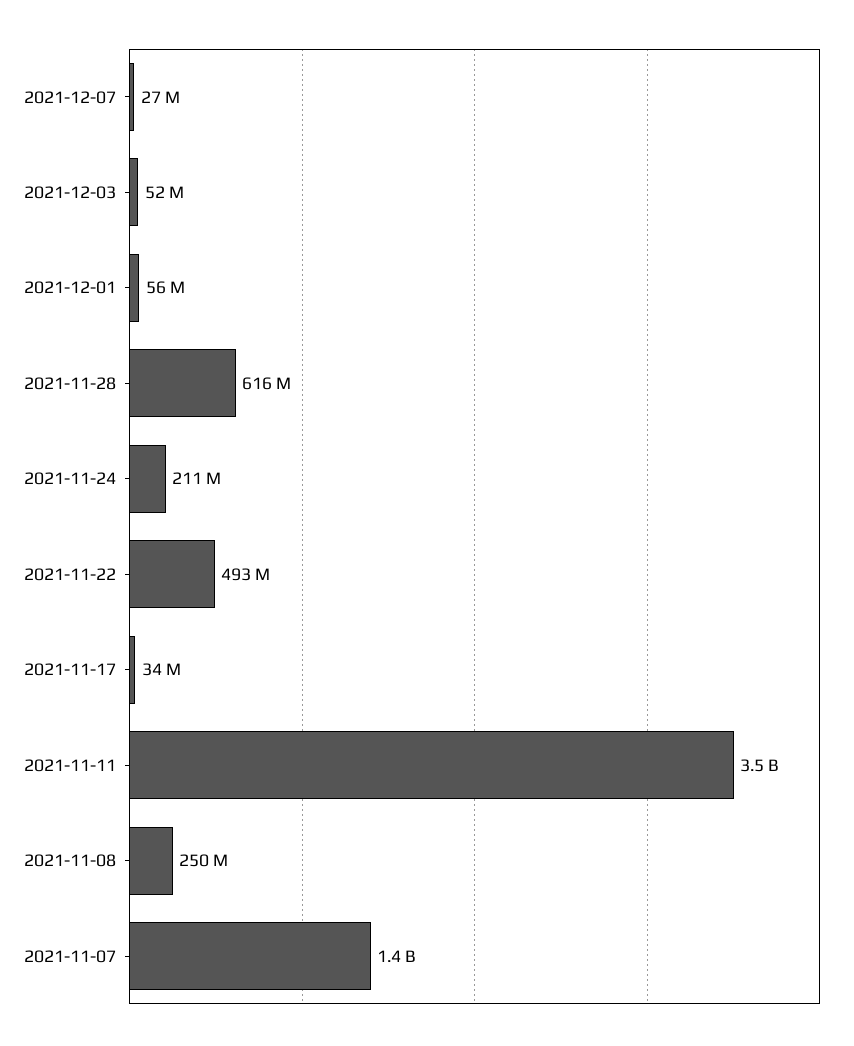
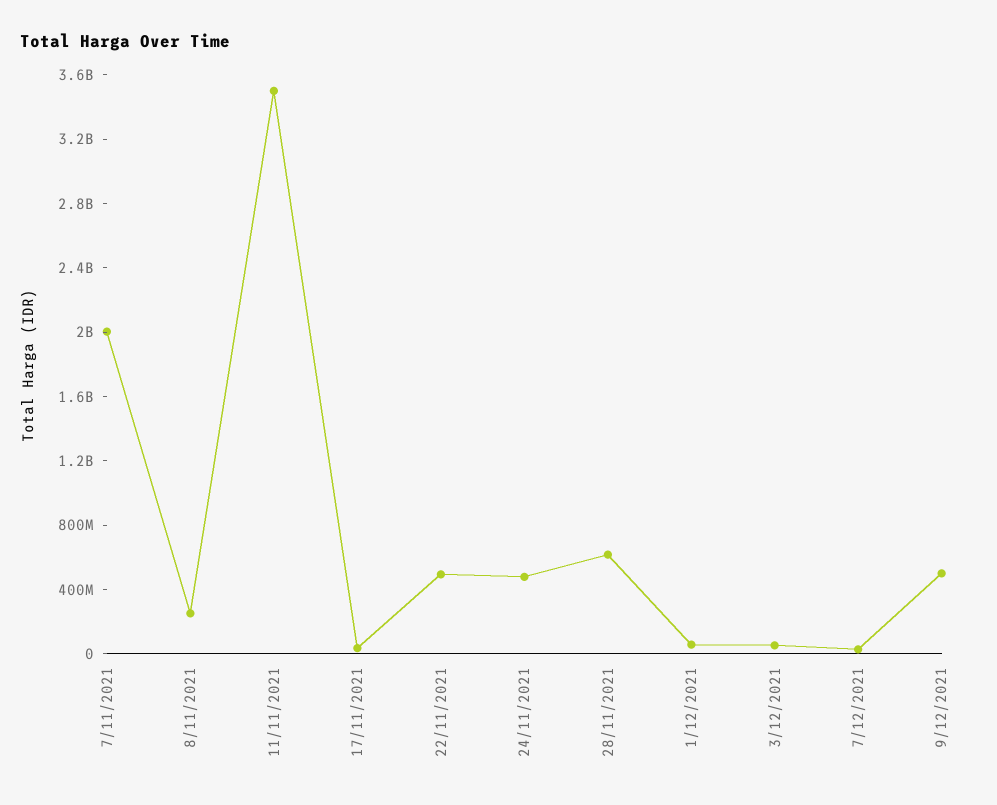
2021-11-24: 211000000 -> 500000000
2021-11-07: 1400000000 -> 2000000000
9/12/2021: none -> 500000000

